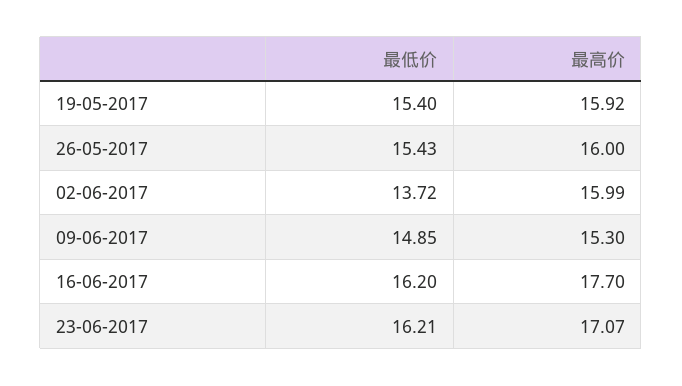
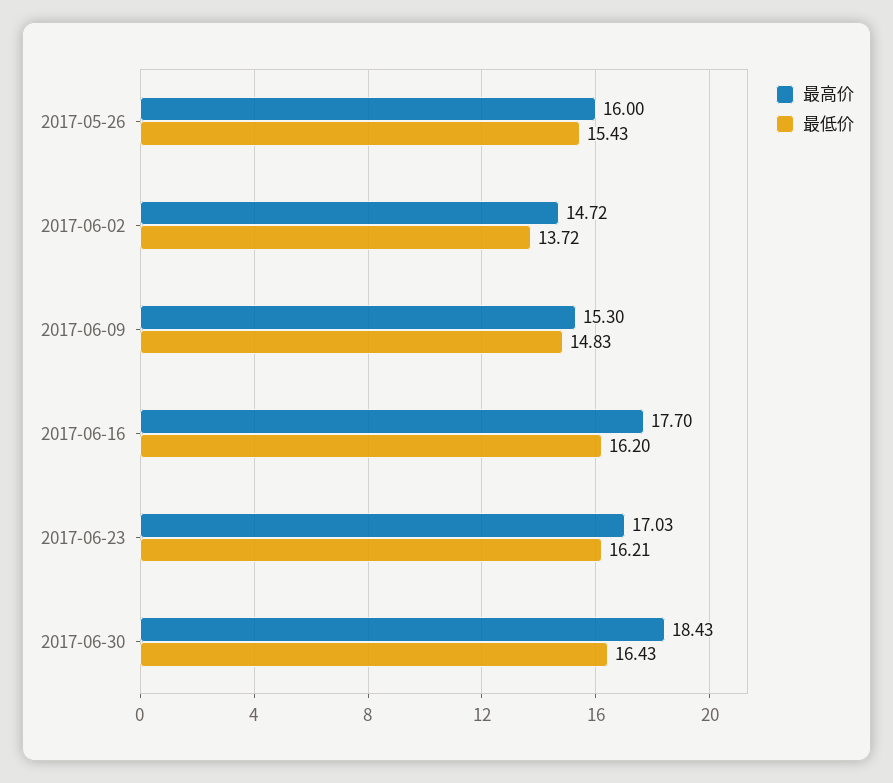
最低价, 19-05-2017: 15.4 -> none
最高价, 19-05-2017: 15.92 -> none
最高价, 02-06-2017: 15.99 -> 14.72
最低价, 09-06-2017: 14.85 -> 14.83
最高价, 23-06-2017: 17.07 -> 17.03
最高价, 2017-06-30: none -> 18.43
最低价, 2017-06-30: none -> 16.43

